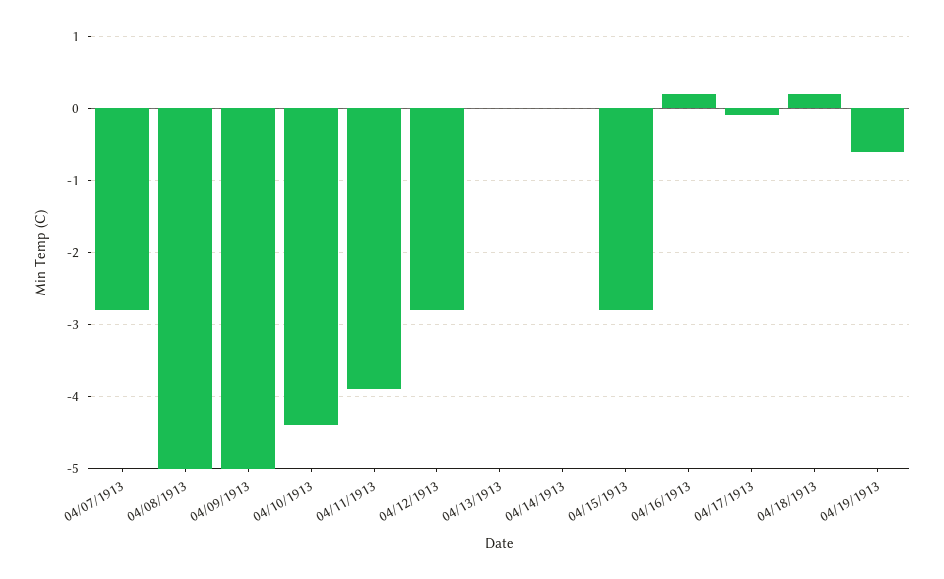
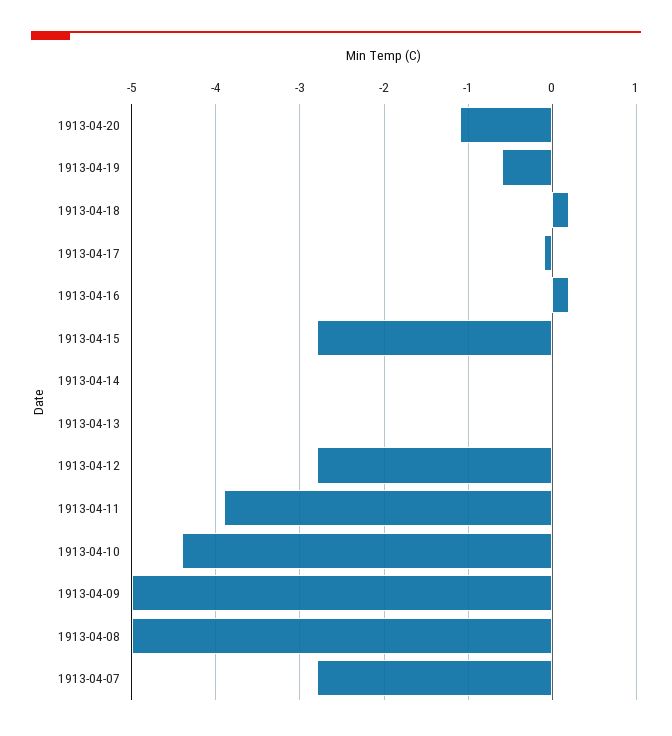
1913-04-20: none -> -1.1

